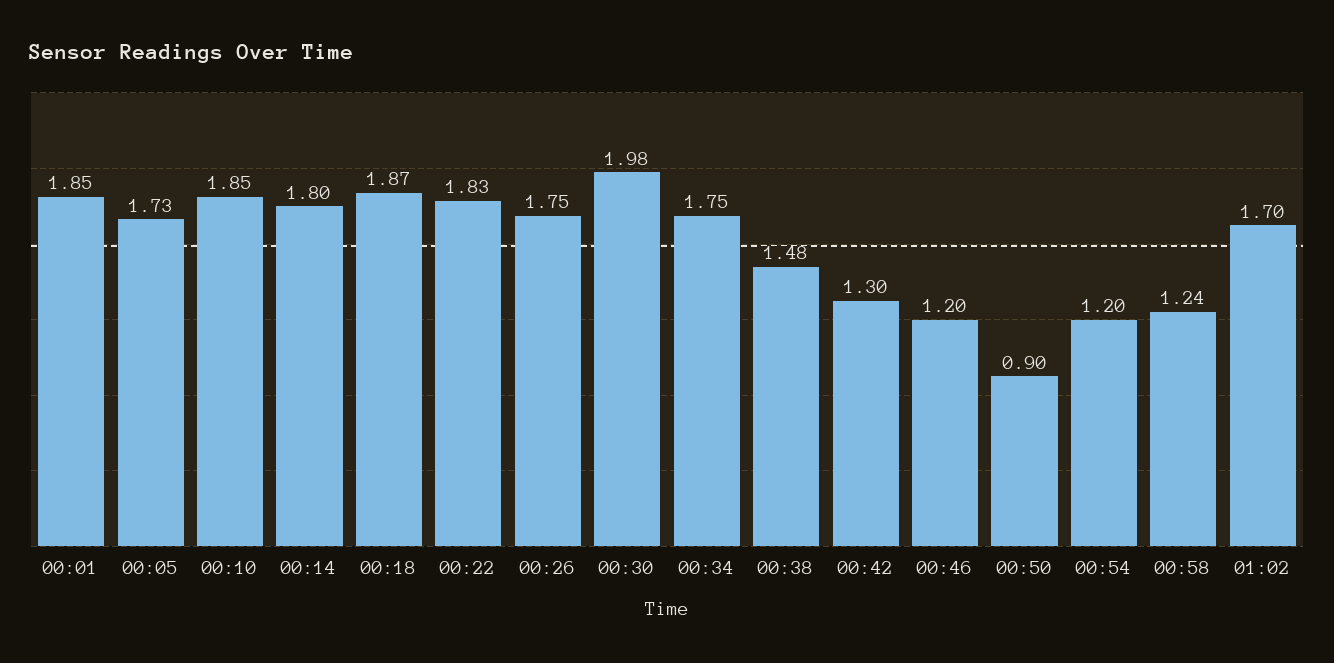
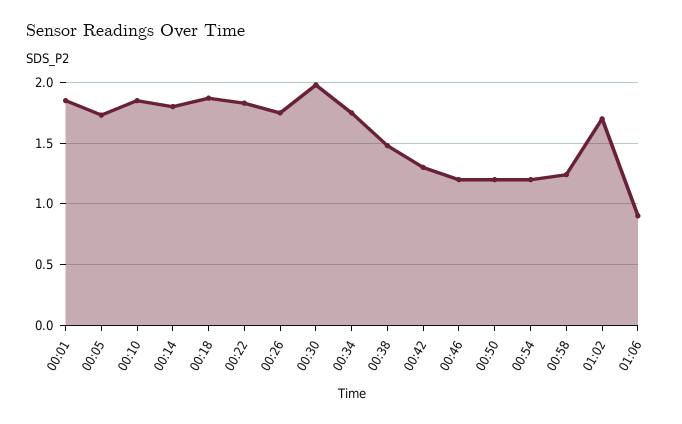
00:50: 0.9 -> 1.2
01:06: none -> 0.9

